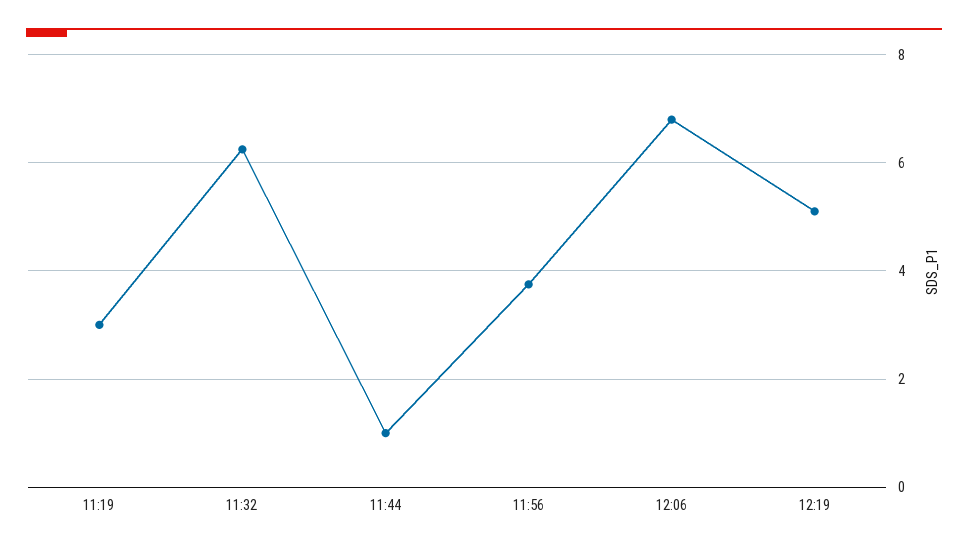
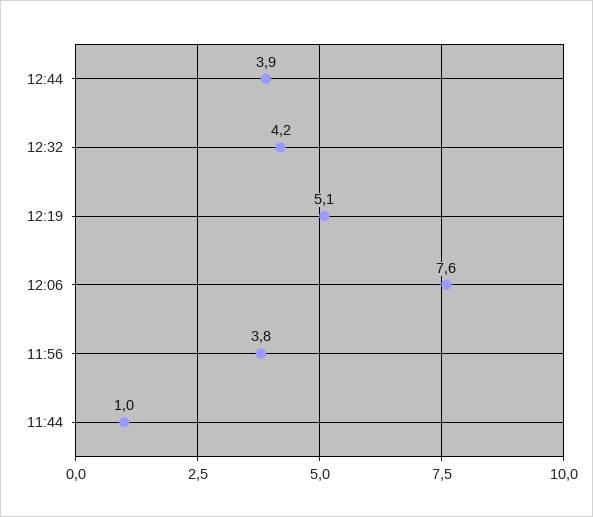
11:19: 3 -> none
11:32: 6.2 -> none
12:06: 6.8 -> 7.6
12:44: none -> 3.9
12:32: none -> 4.2

